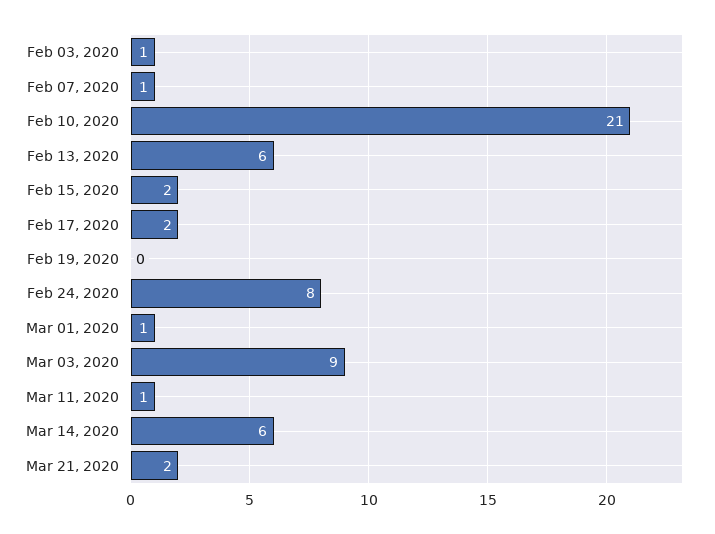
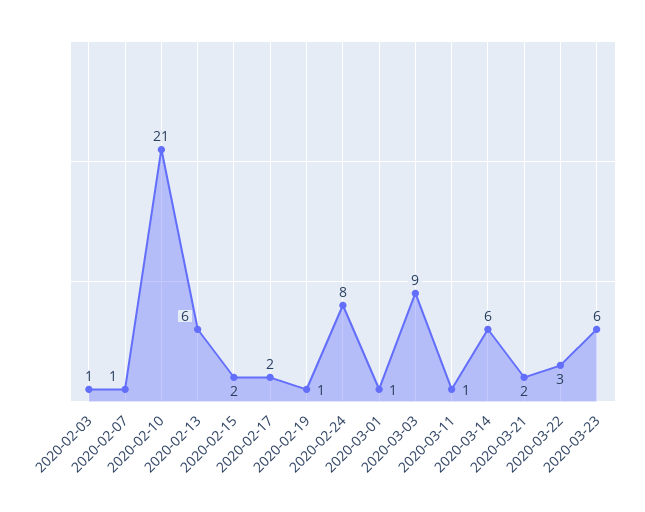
Feb 19, 2020: 0 -> 1
2020-03-22: none -> 3
2020-03-23: none -> 6

